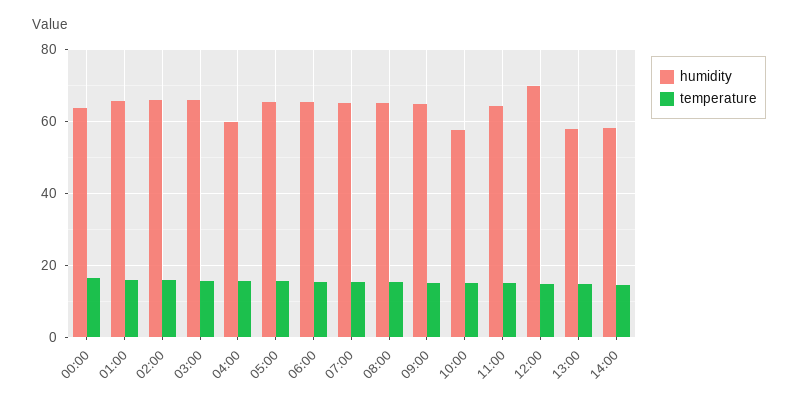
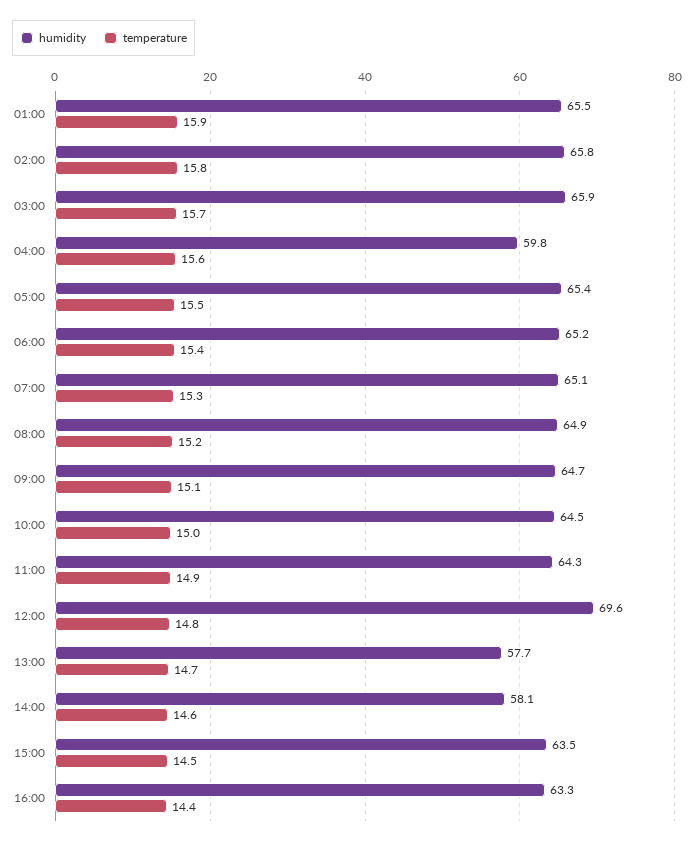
humidity, 00:00: 64 -> none
temperature, 00:00: 16 -> none
humidity, 10:00: 58 -> 64.5
humidity, 15:00: none -> 63.5
temperature, 15:00: none -> 14.5
humidity, 16:00: none -> 63.3
temperature, 16:00: none -> 14.4

